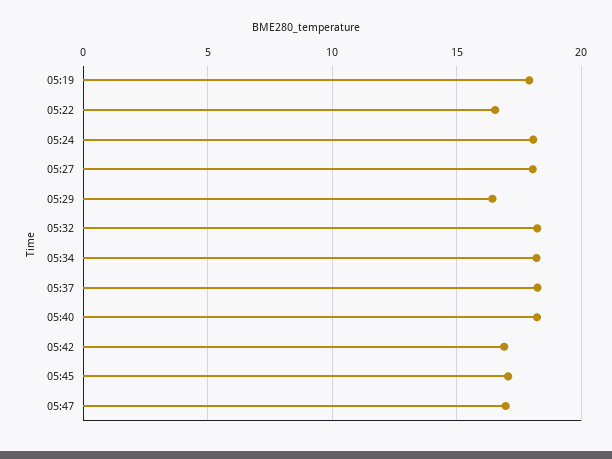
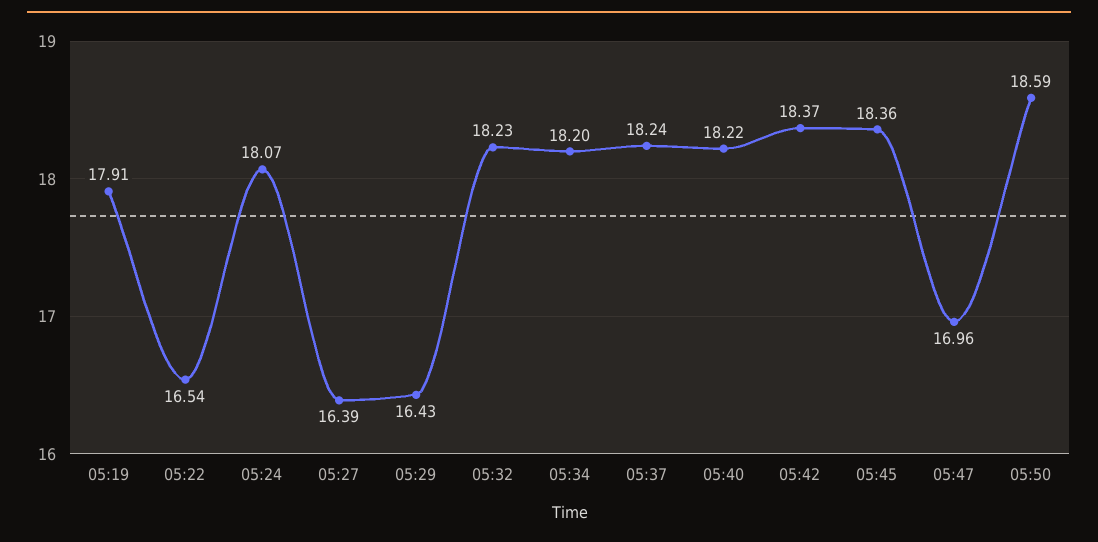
05:27: 18 -> 16.39
05:42: 17 -> 18.37
05:45: 17 -> 18.36
05:50: none -> 18.59

